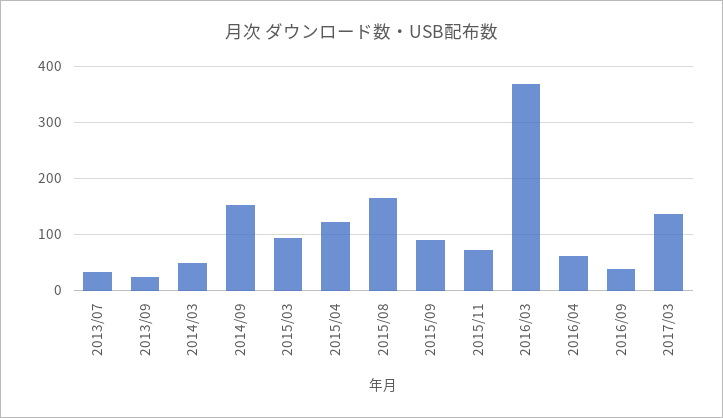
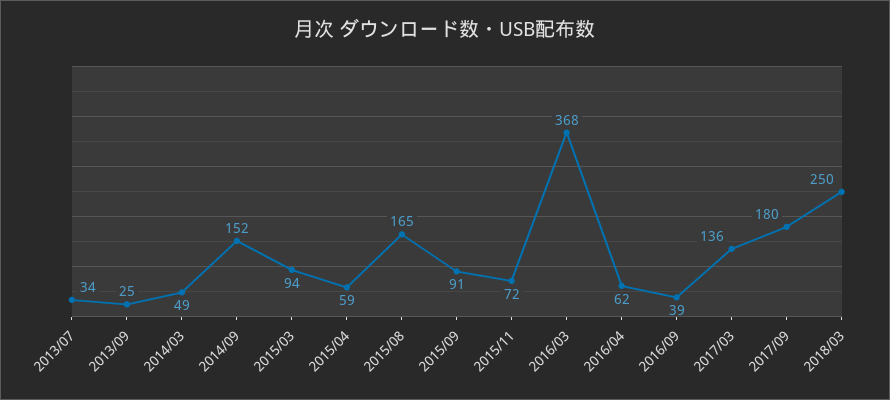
2015/04: 120 -> 59
2017/09: none -> 180
2018/03: none -> 250

